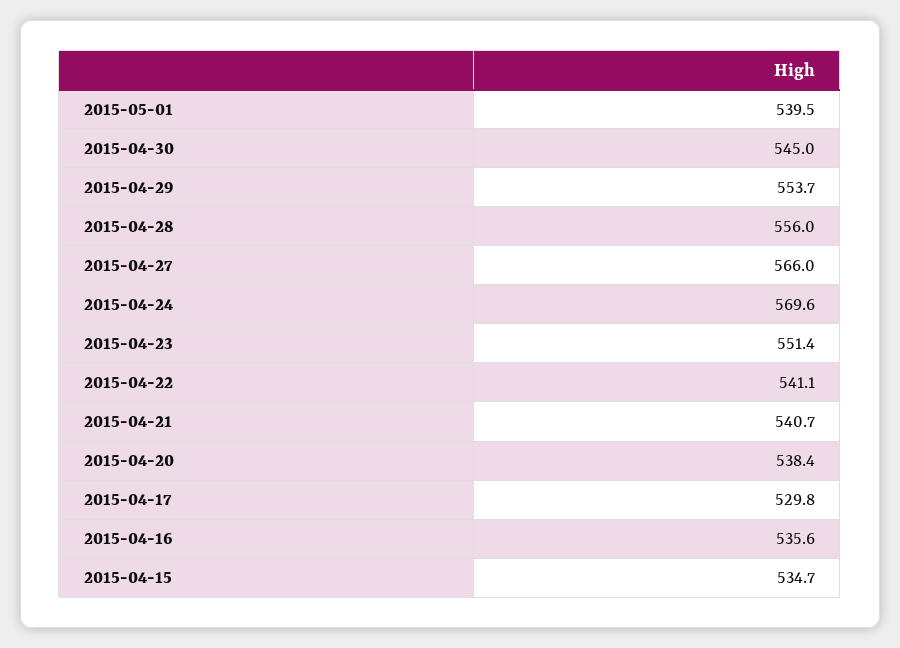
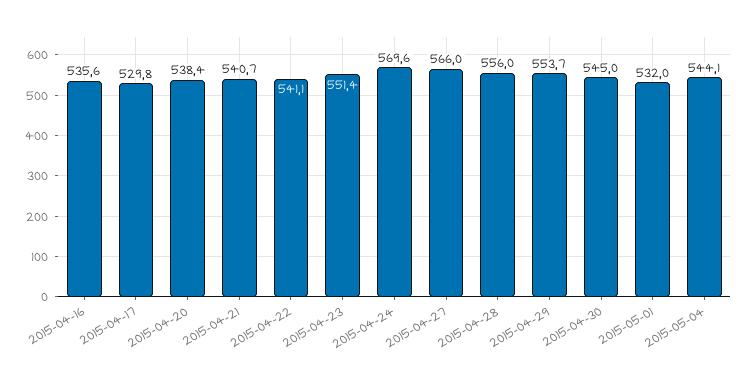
2015-05-01: 539.5 -> 532
2015-04-15: 534.7 -> none
2015-05-04: none -> 544.1

